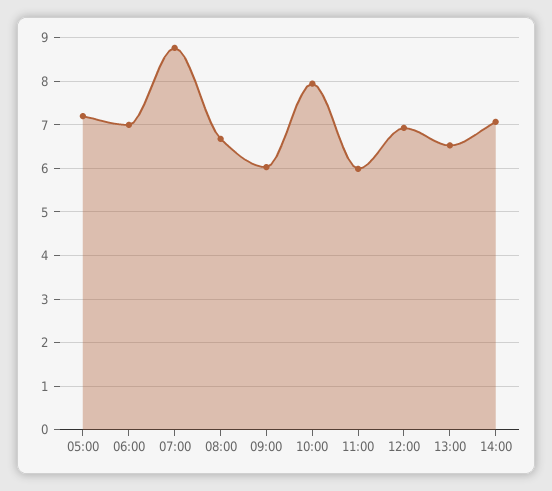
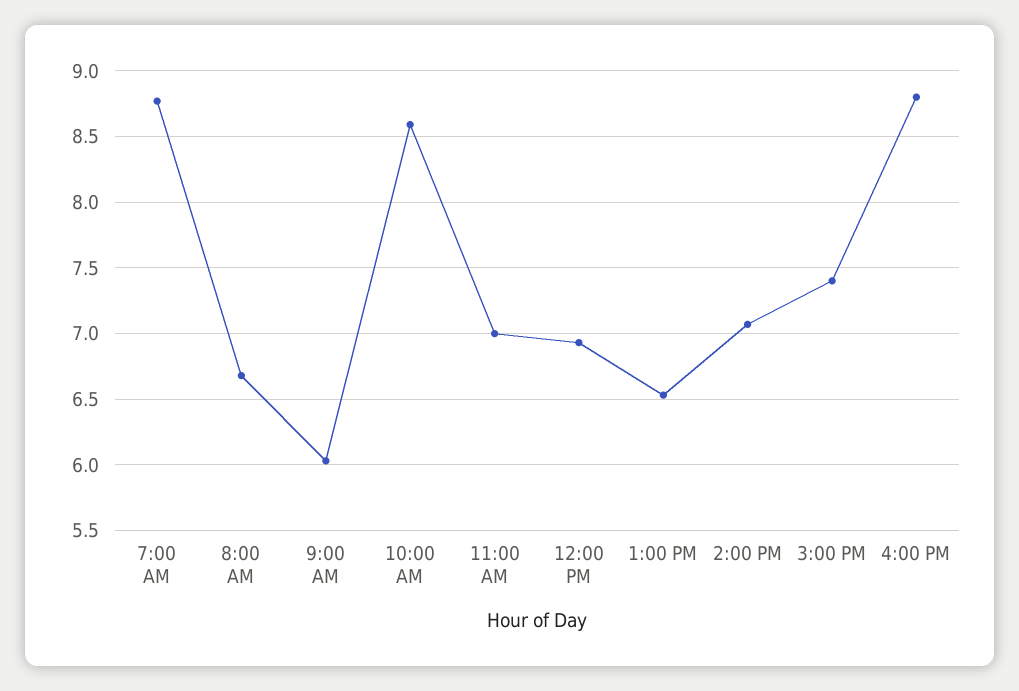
05:00: 7.2 -> none
06:00: 7 -> none
10:00: 8 -> 8.6
11:00: 6 -> 7
3:00 PM: none -> 7.4
4:00 PM: none -> 8.8

